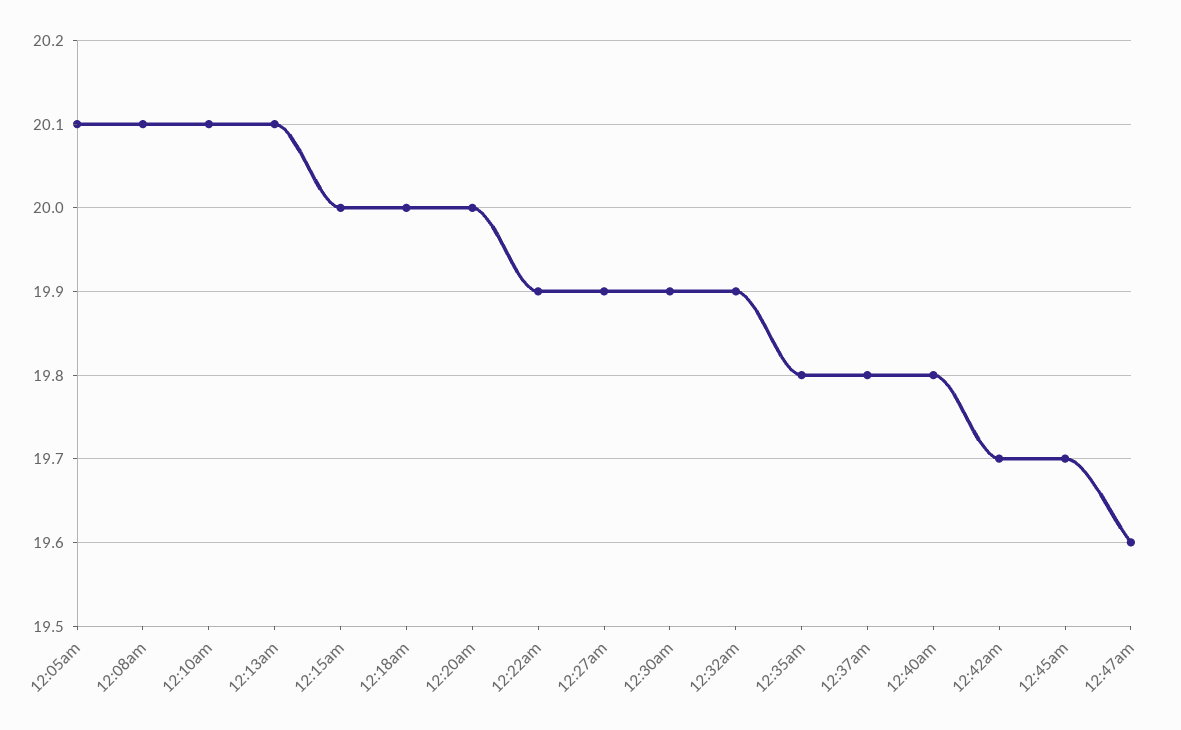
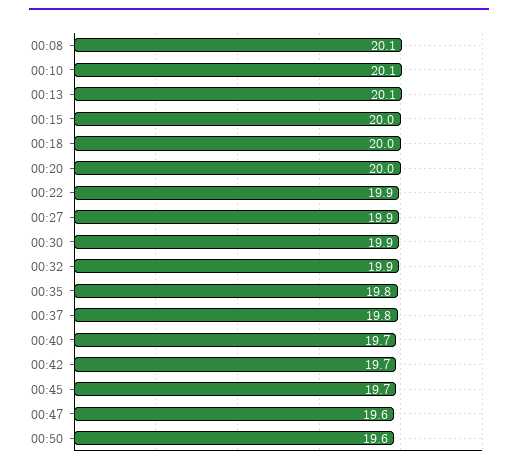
12:05am: 20.1 -> none
12:40am: 19.8 -> 19.7
00:50: none -> 19.6

